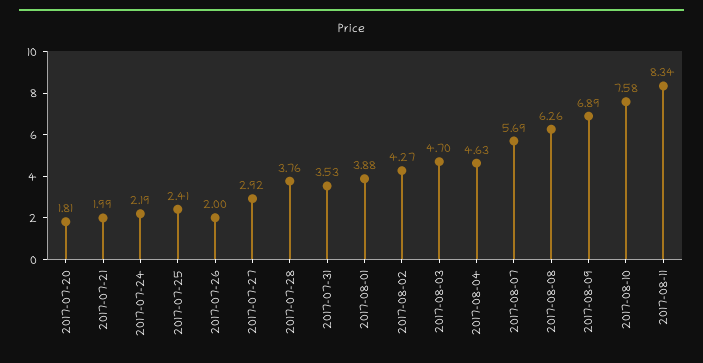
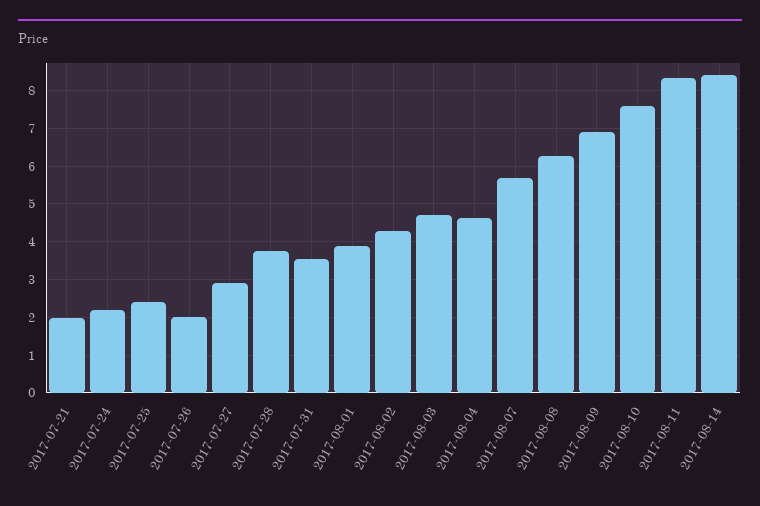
2017-07-20: 1.81 -> none
2017-08-14: none -> 8.4

